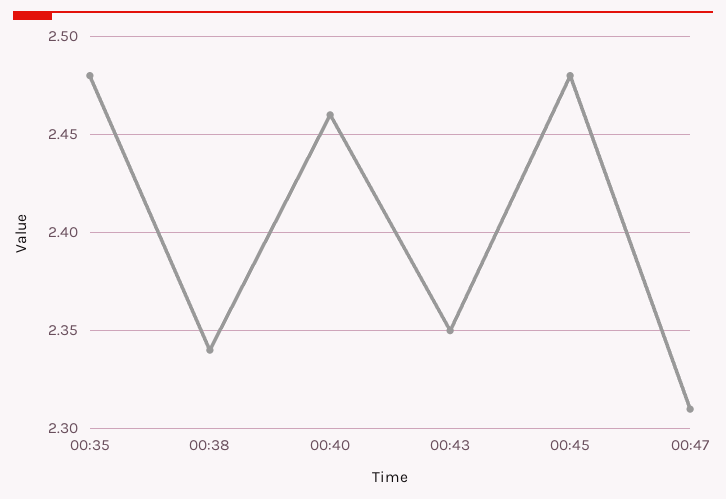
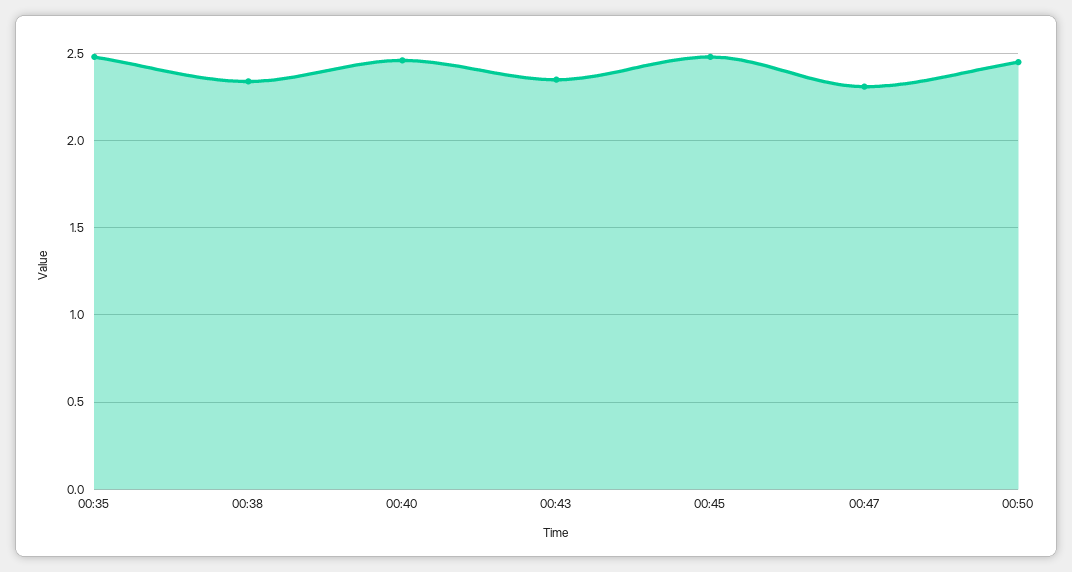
00:50: none -> 2.45

